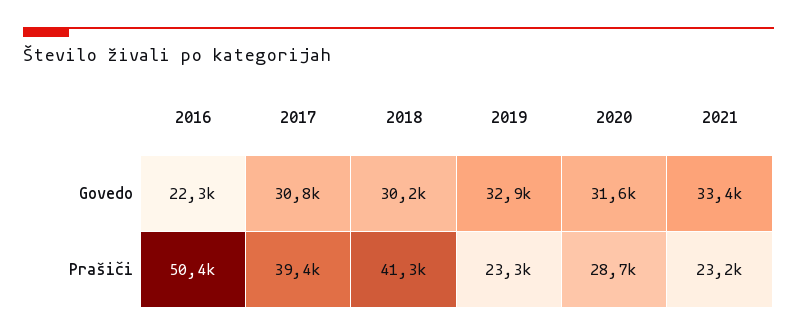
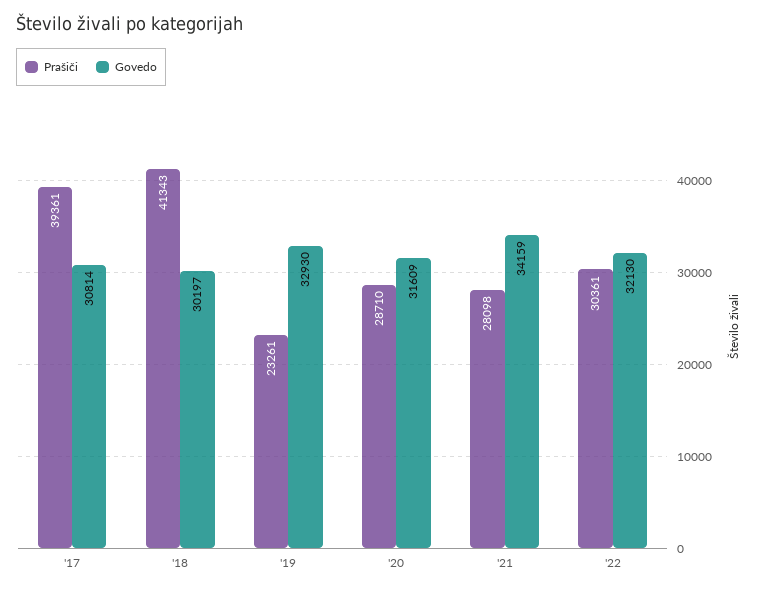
Govedo, 2016: 22300 -> none
Govedo, 2021: 33400 -> 34159
Prašiči, 2016: 50400 -> none
Prašiči, 2021: 23200 -> 28098
Prašiči, '22: none -> 30361
Govedo, '22: none -> 32130

